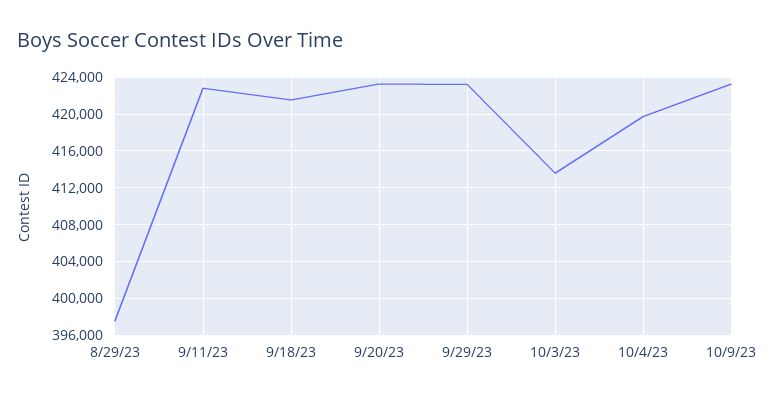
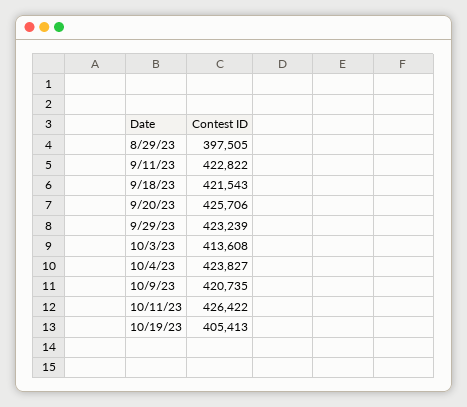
9/20/23: 423000 -> 425706
10/4/23: 420000 -> 423827
10/9/23: 423000 -> 420735
10/11/23: none -> 426422
10/19/23: none -> 405413

